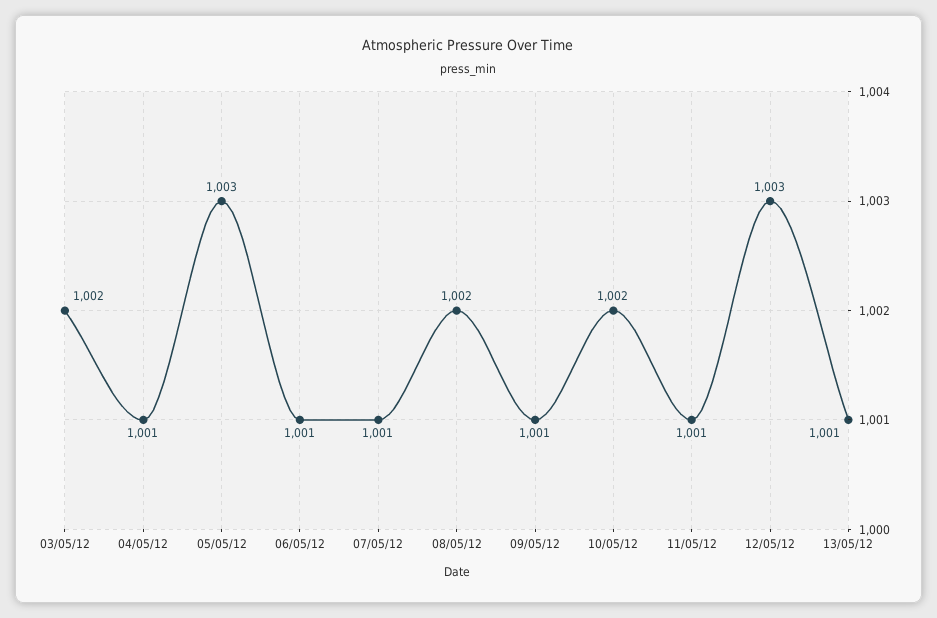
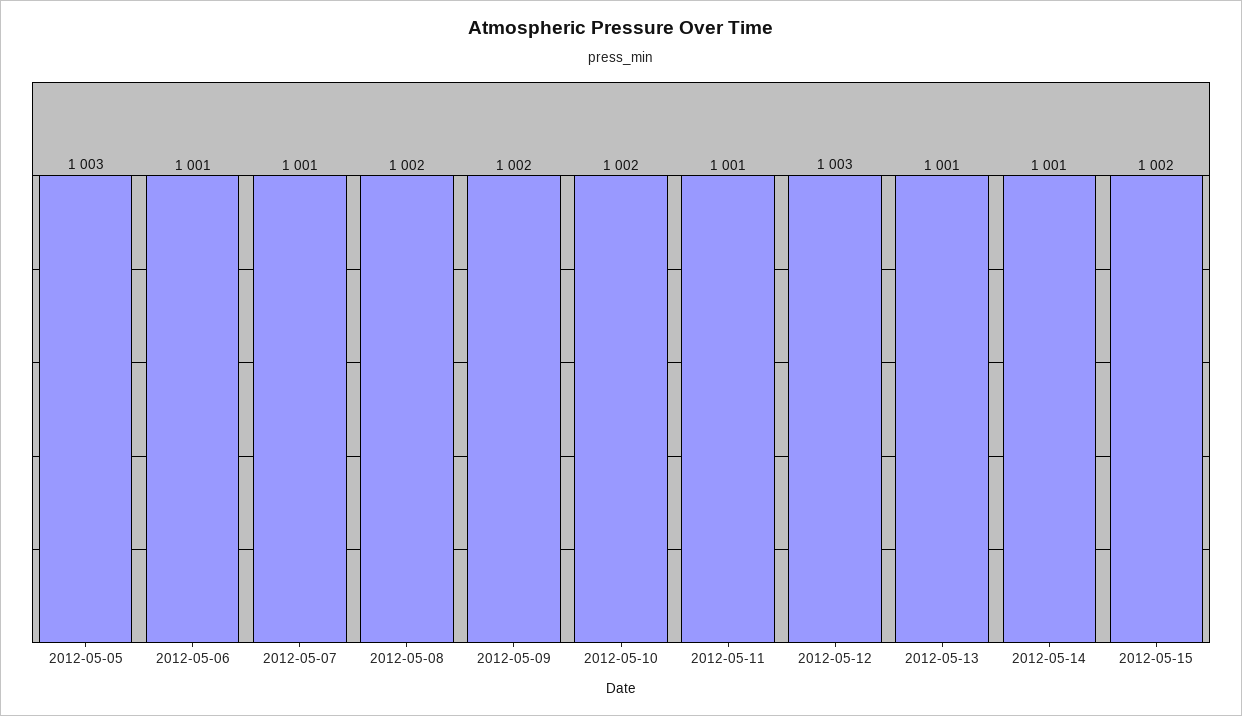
03/05/12: 1002 -> none
04/05/12: 1001 -> none
09/05/12: 1001 -> 1002
2012-05-14: none -> 1001
2012-05-15: none -> 1002

